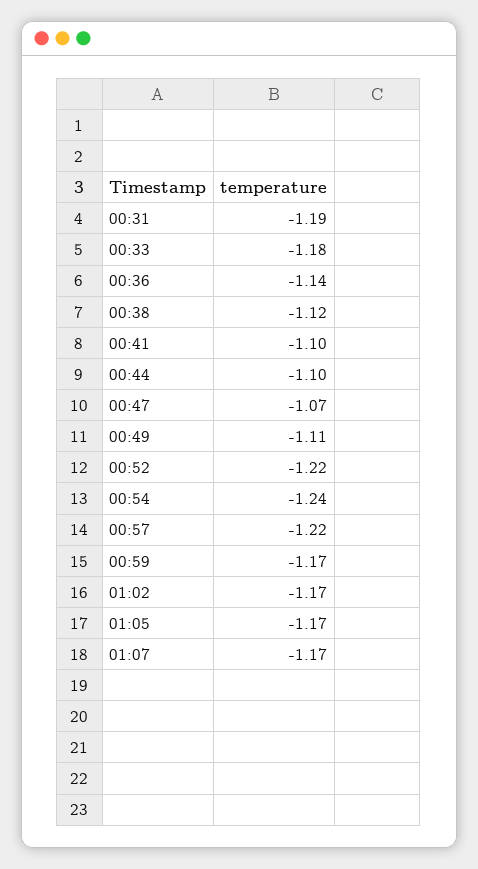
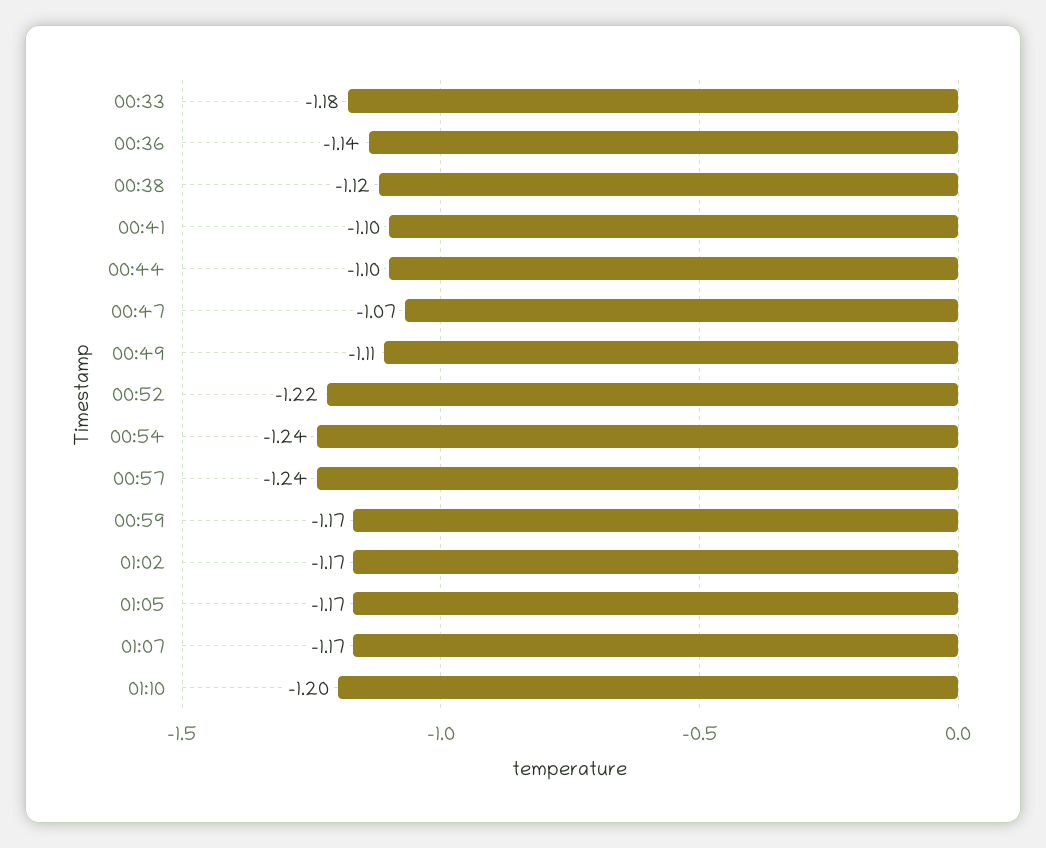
00:31: -1.19 -> none
00:57: -1.22 -> -1.24
01:10: none -> -1.2

